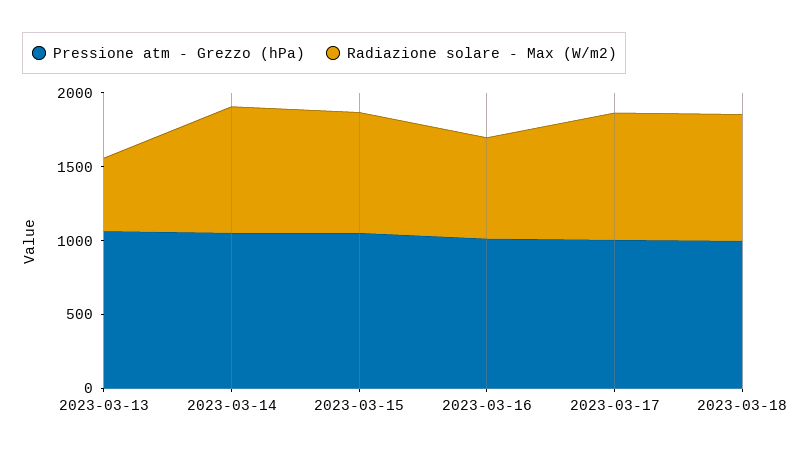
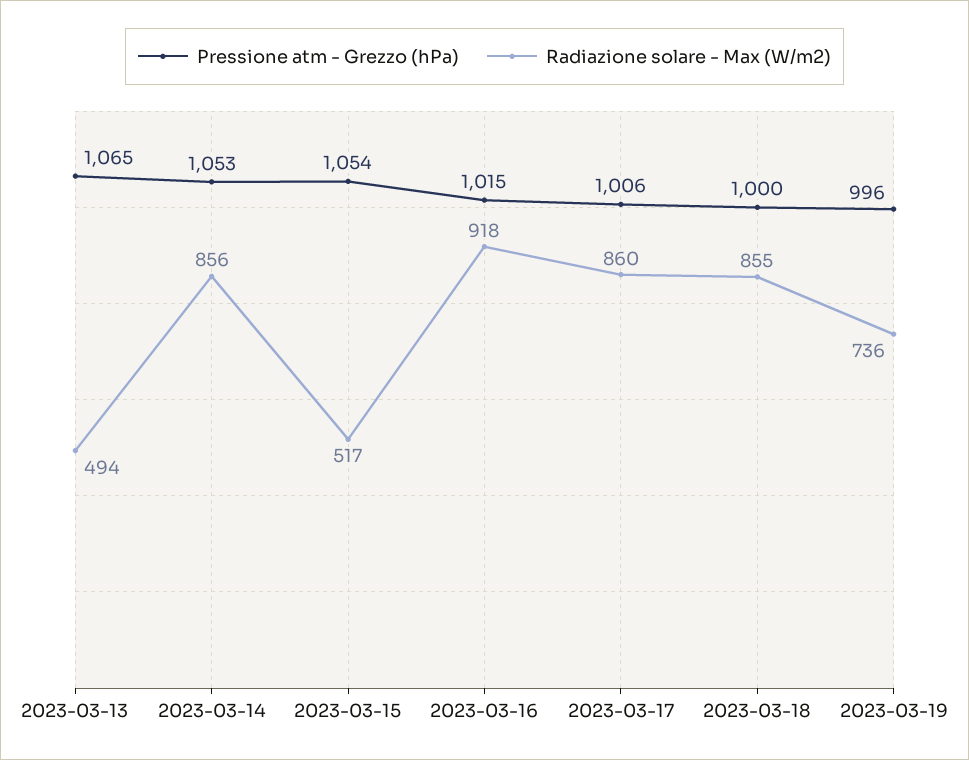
Radiazione solare - Max (W/m2), 2023-03-15: 800 -> 517
Radiazione solare - Max (W/m2), 2023-03-16: 700 -> 918
Pressione atm - Grezzo (hPa), 2023-03-19: none -> 996
Radiazione solare - Max (W/m2), 2023-03-19: none -> 736

